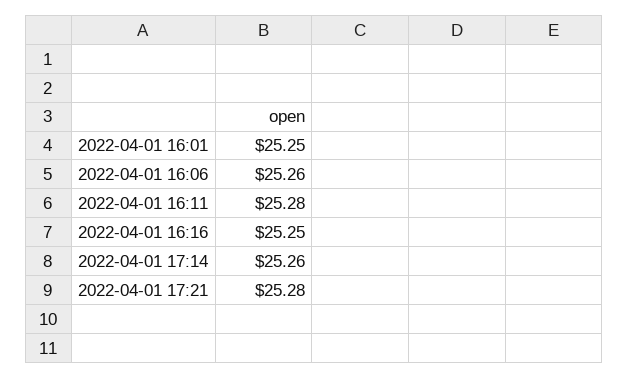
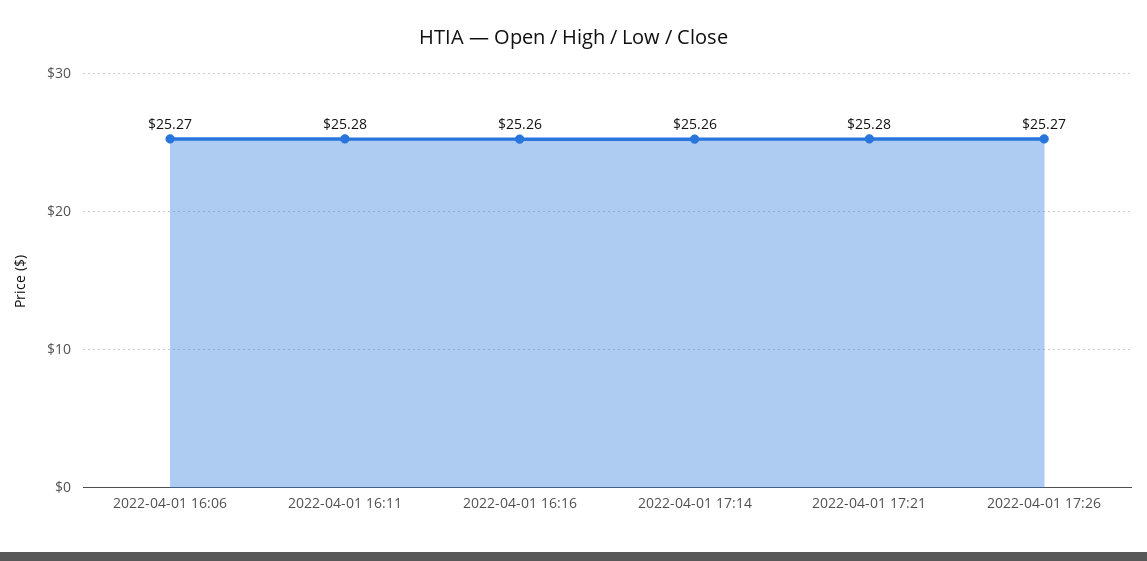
2022-04-01 16:01: 25.25 -> none
2022-04-01 16:06: 25.26 -> 25.27
2022-04-01 16:16: 25.25 -> 25.26
2022-04-01 17:26: none -> 25.27

